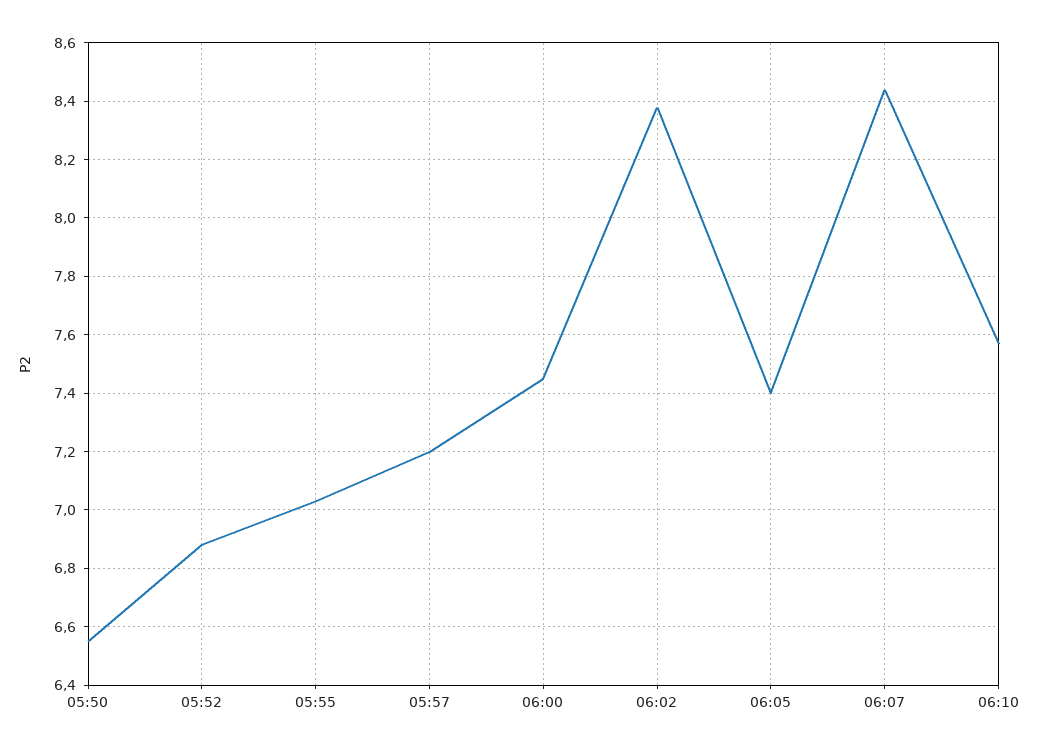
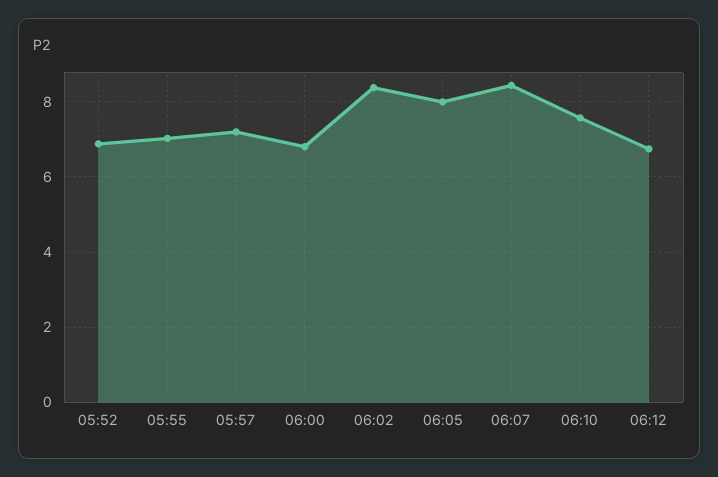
05:50: 6.55 -> none
06:00: 7.45 -> 6.8
06:05: 7.4 -> 8
06:12: none -> 6.8

